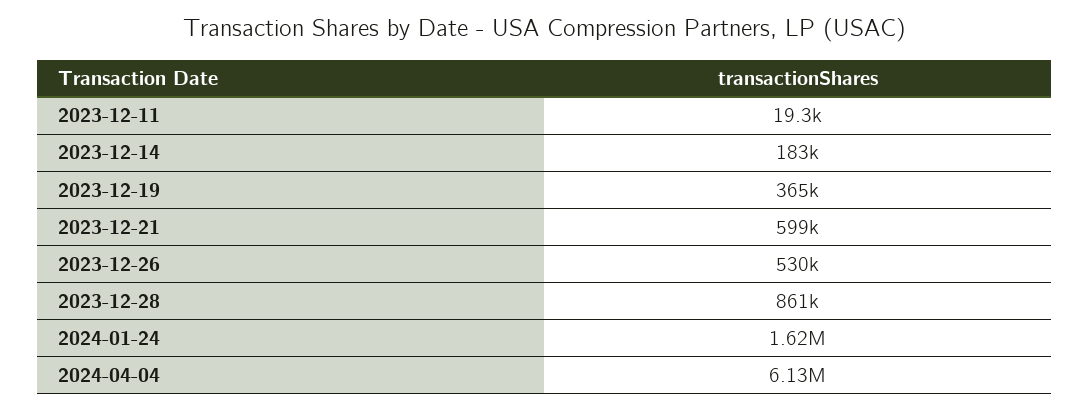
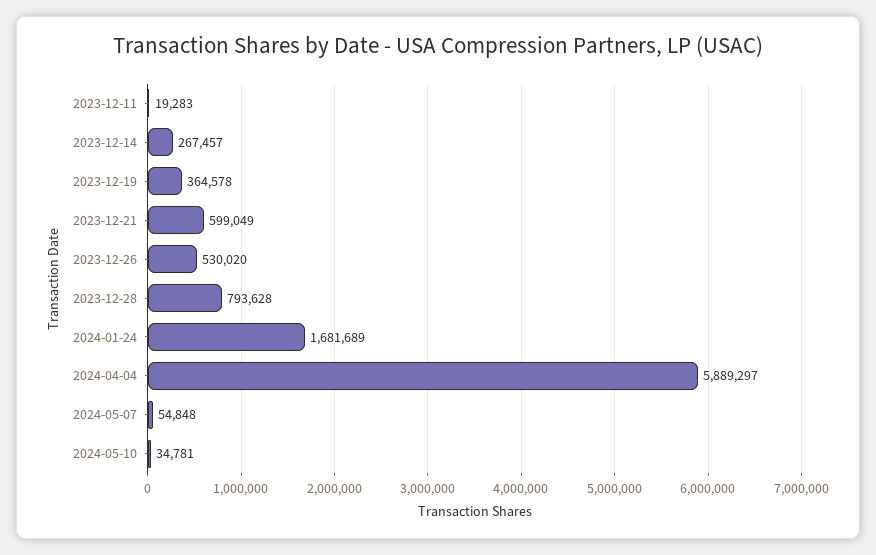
2023-12-14: 183000 -> 267457
2023-12-28: 861000 -> 793628
2024-01-24: 1620000 -> 1681689
2024-04-04: 6130000 -> 5889297
2024-05-07: none -> 54848
2024-05-10: none -> 34781

